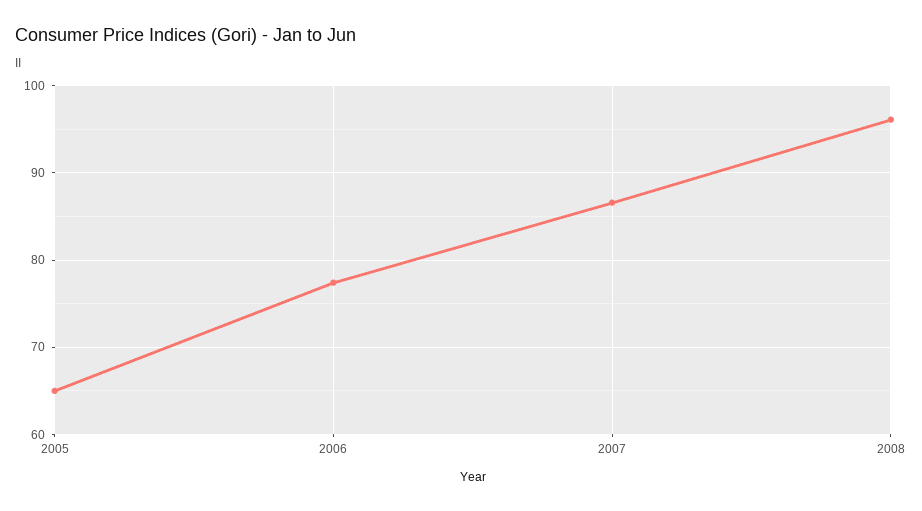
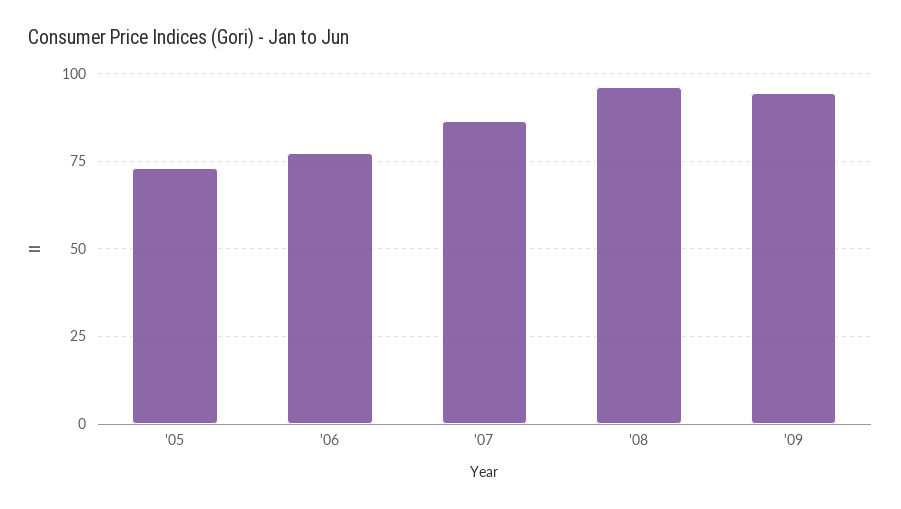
2005: 65 -> 72.5
'09: none -> 95

